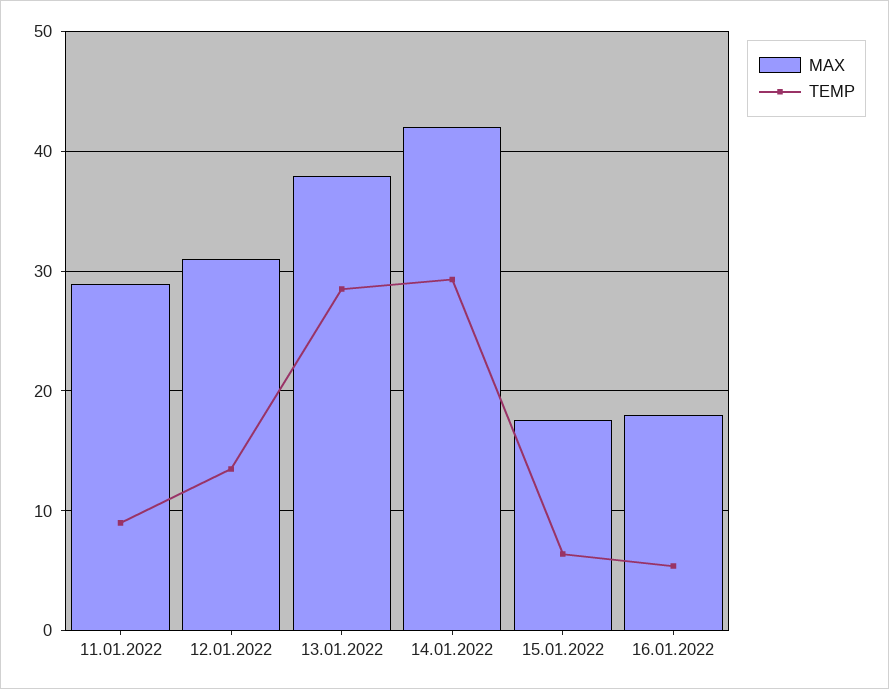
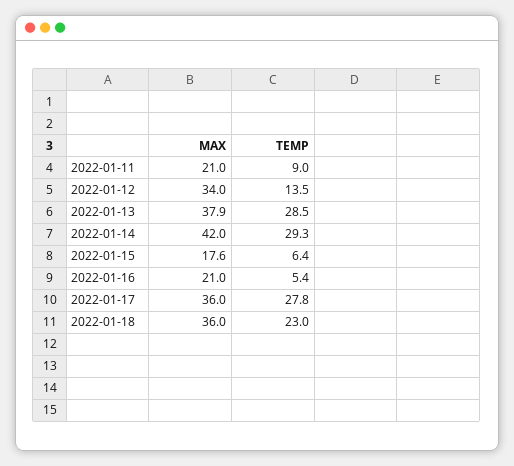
MAX, 11.01.2022: 29 -> 21
MAX, 12.01.2022: 31 -> 34
MAX, 16.01.2022: 18 -> 21
MAX, 2022-01-17: none -> 36
TEMP, 2022-01-17: none -> 27.8
MAX, 2022-01-18: none -> 36
TEMP, 2022-01-18: none -> 23

